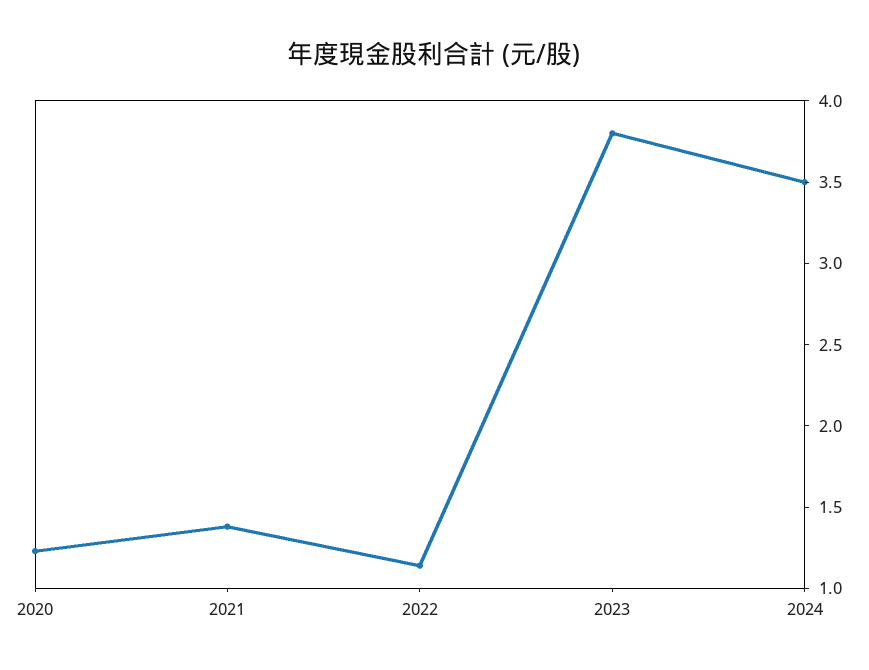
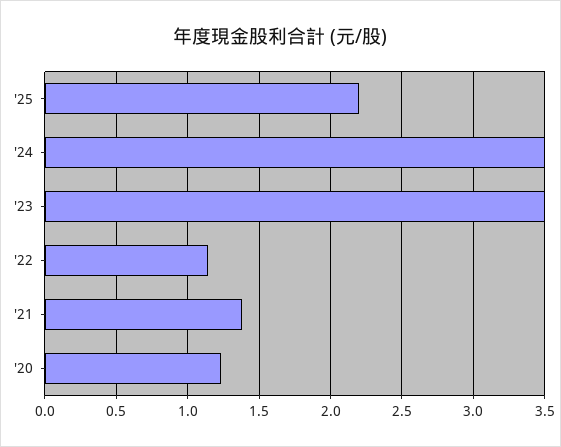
2023: 3.8 -> 3.5
'25: none -> 2.2

